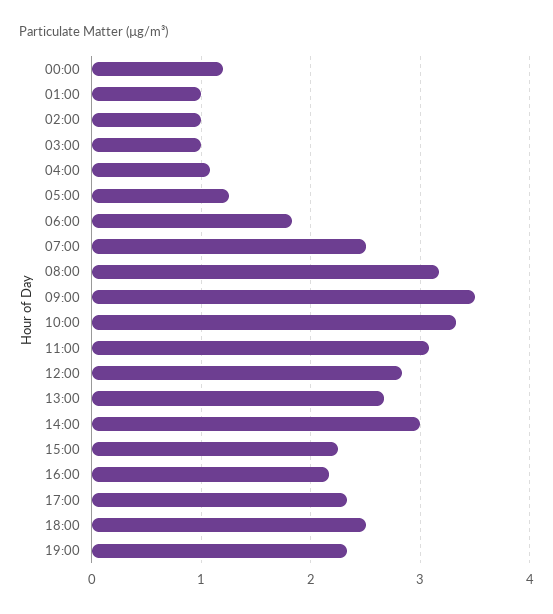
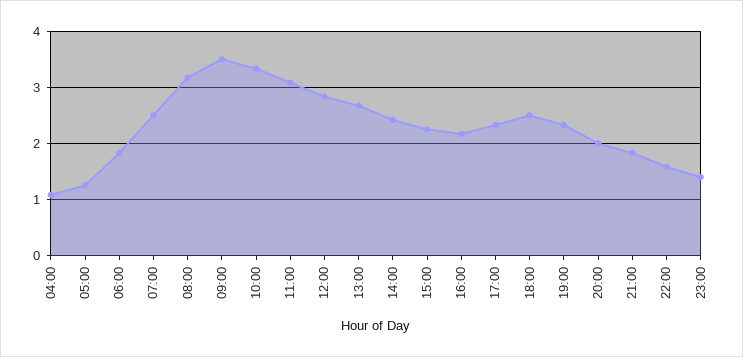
00:00: 1.2 -> none
01:00: 1 -> none
02:00: 1 -> none
03:00: 1 -> none
14:00: 3 -> 2.4
20:00: none -> 2
21:00: none -> 1.8
22:00: none -> 1.6
23:00: none -> 1.4

